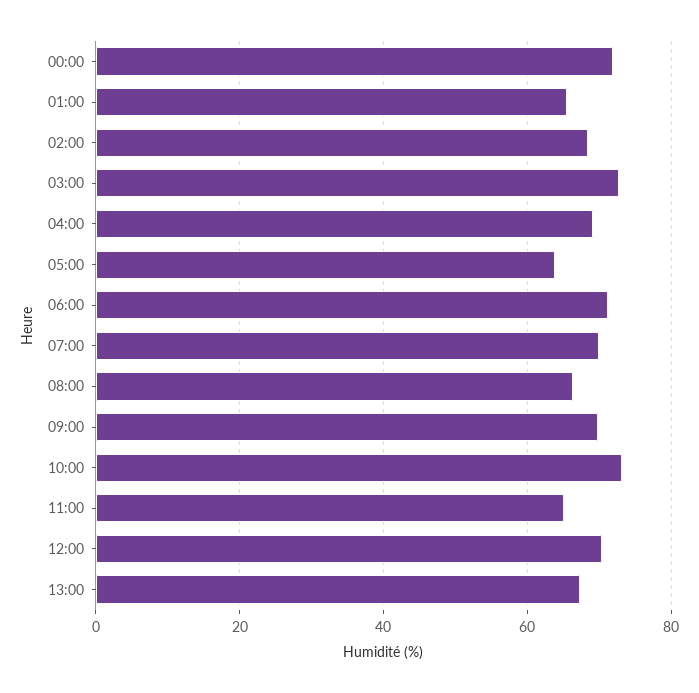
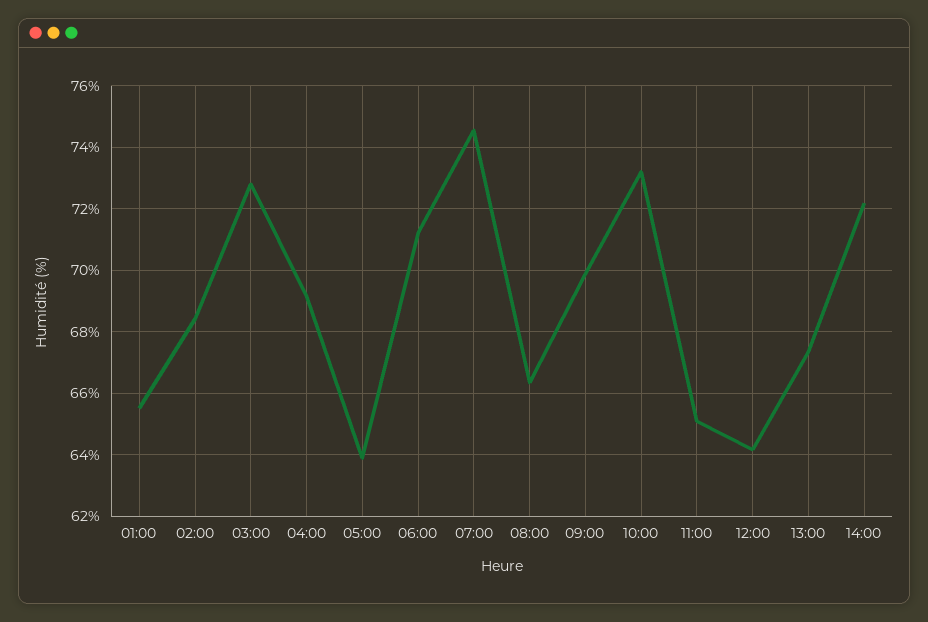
00:00: 72 -> none
07:00: 70 -> 74.6
12:00: 70 -> 64.2
14:00: none -> 72.2

